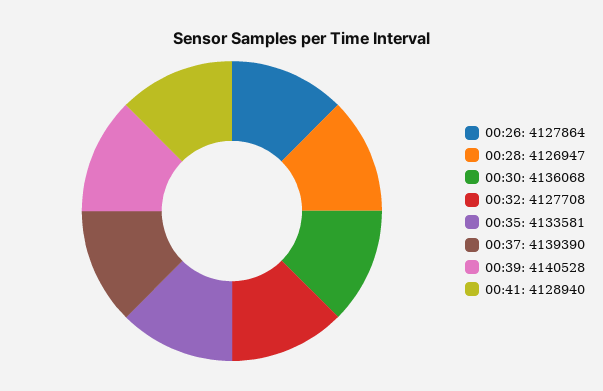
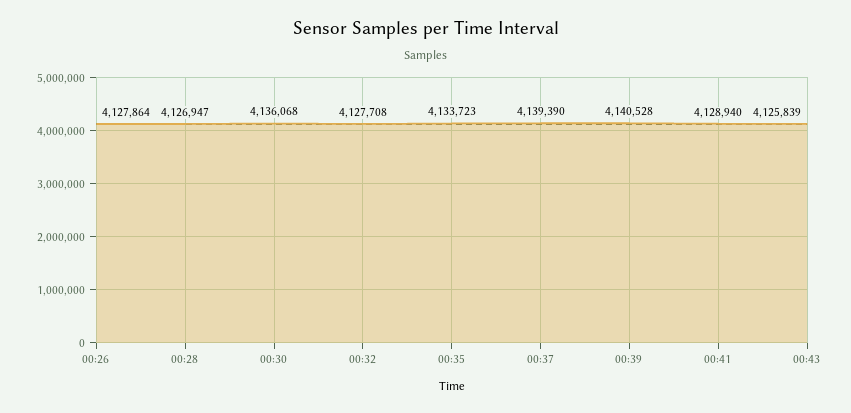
00:35: 4133581 -> 4133723
00:43: none -> 4125839

